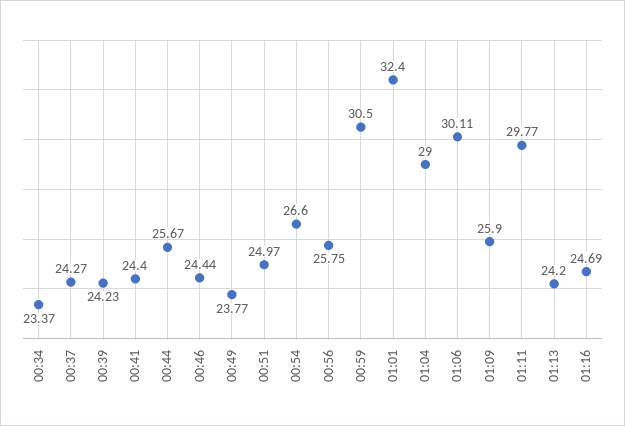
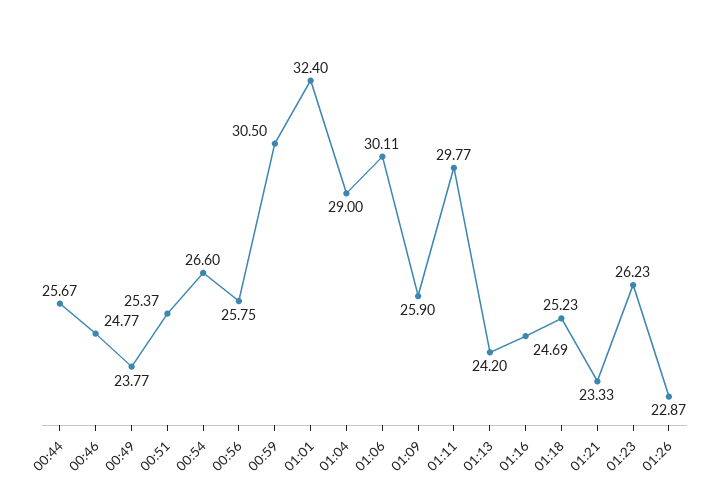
00:34: 23.37 -> none
00:37: 24.27 -> none
00:39: 24.23 -> none
00:41: 24.4 -> none
00:46: 24.44 -> 24.77
00:51: 24.97 -> 25.37
01:18: none -> 25.23
01:21: none -> 23.33
01:23: none -> 26.23
01:26: none -> 22.87

